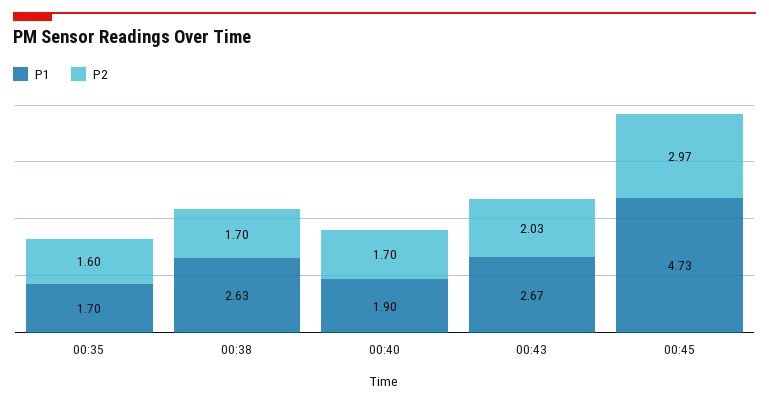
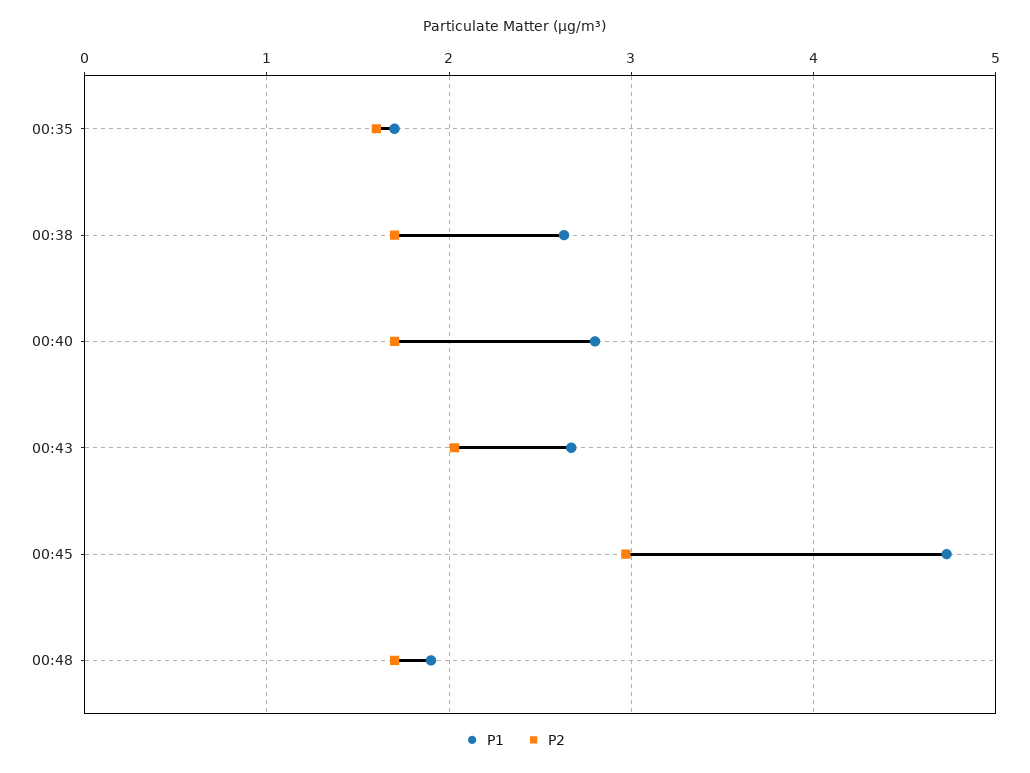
P1, 00:40: 1.9 -> 2.8
P1, 00:48: none -> 1.9
P2, 00:48: none -> 1.7

